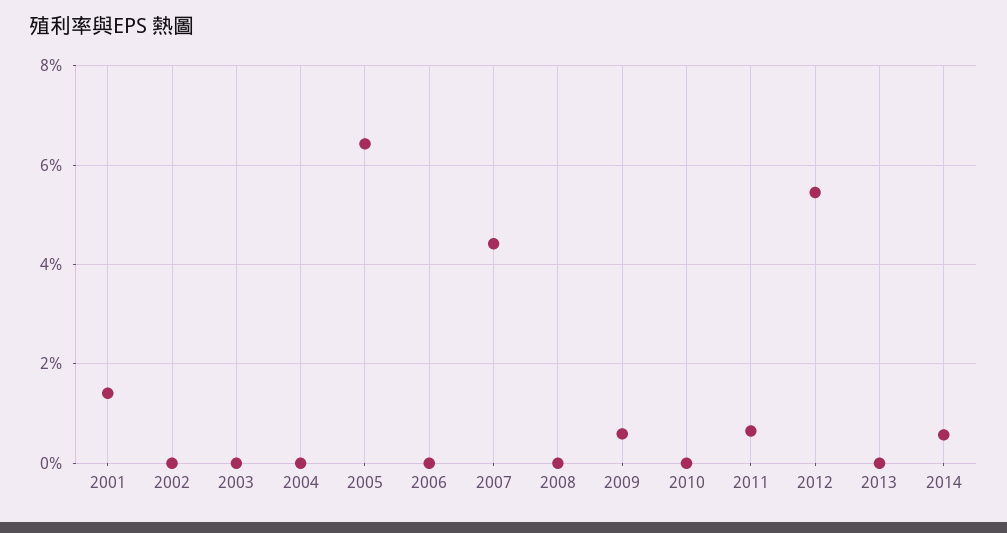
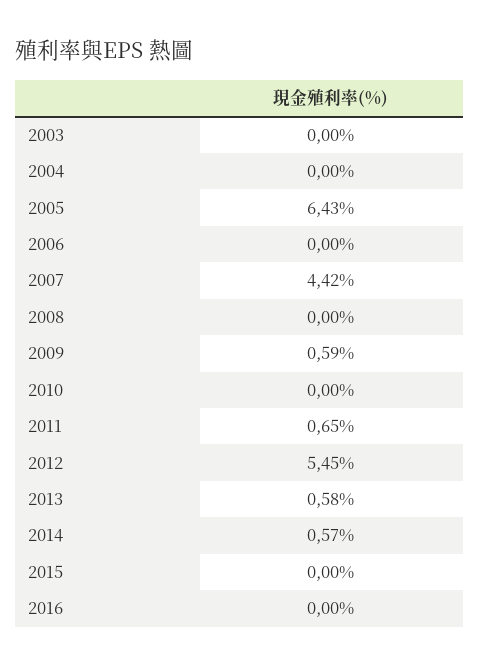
2001: 1.4 -> none
2002: 0 -> none
2013: 0 -> 0.58
2015: none -> 0
2016: none -> 0

